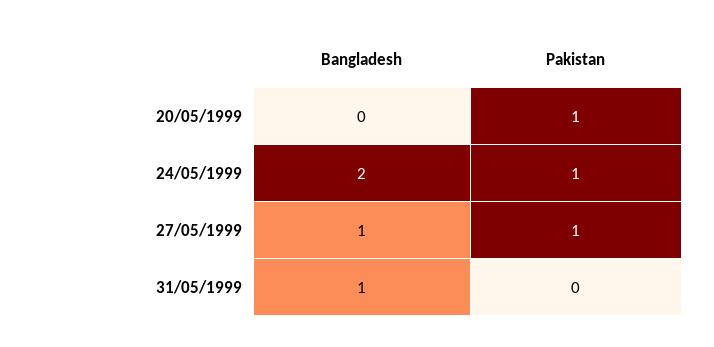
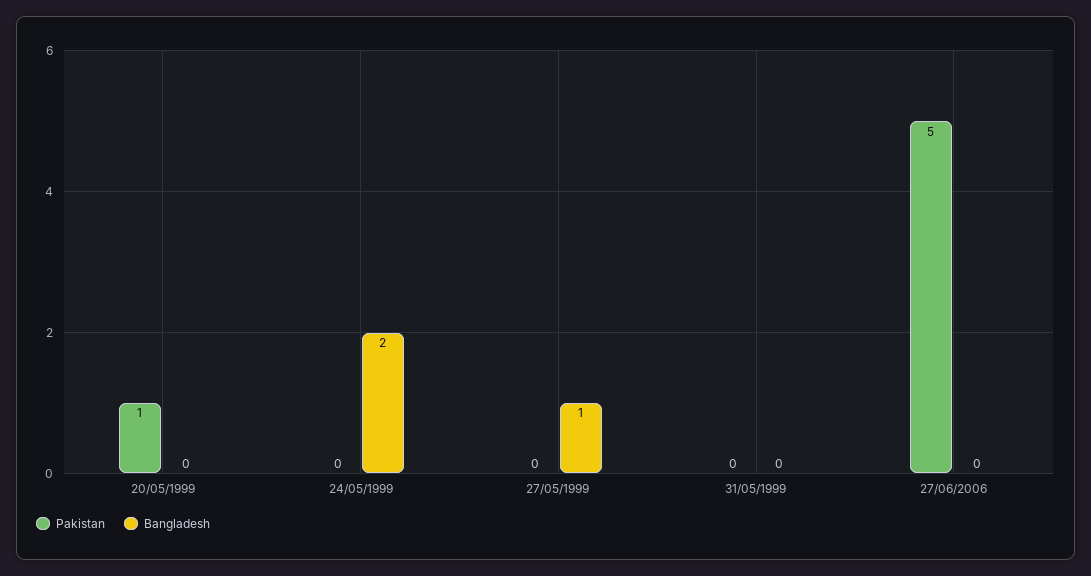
Pakistan, 24/05/1999: 1 -> 0
Pakistan, 27/05/1999: 1 -> 0
Bangladesh, 31/05/1999: 1 -> 0
Pakistan, 27/06/2006: none -> 5
Bangladesh, 27/06/2006: none -> 0

